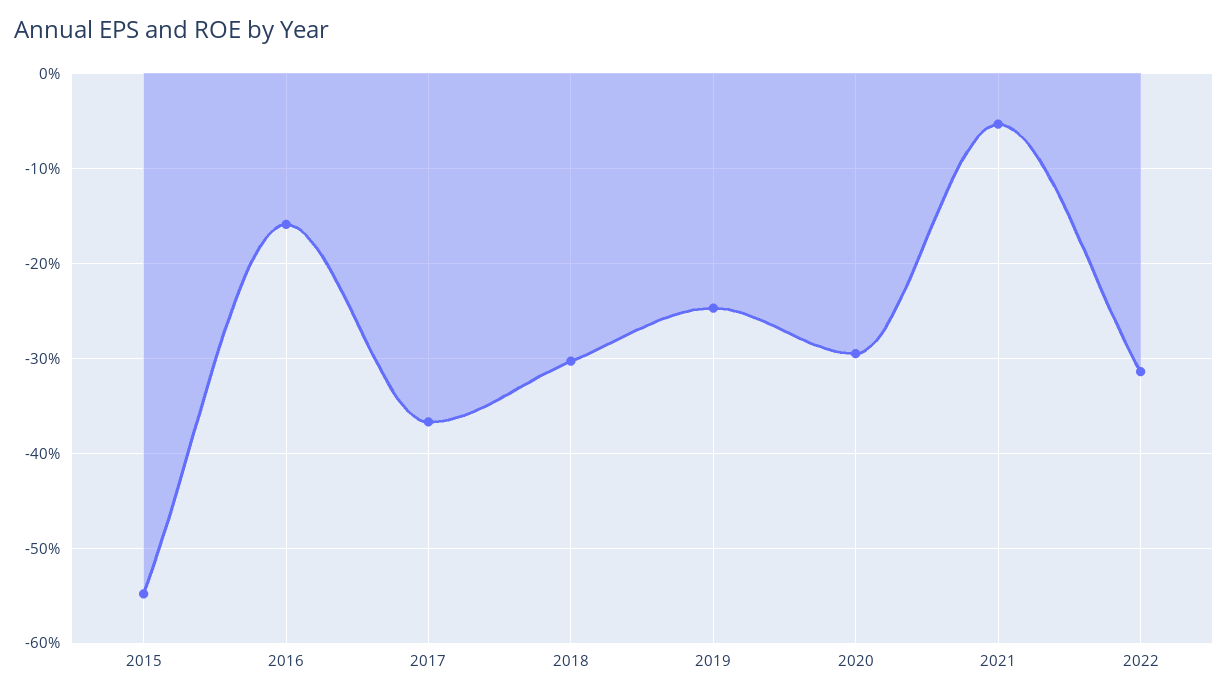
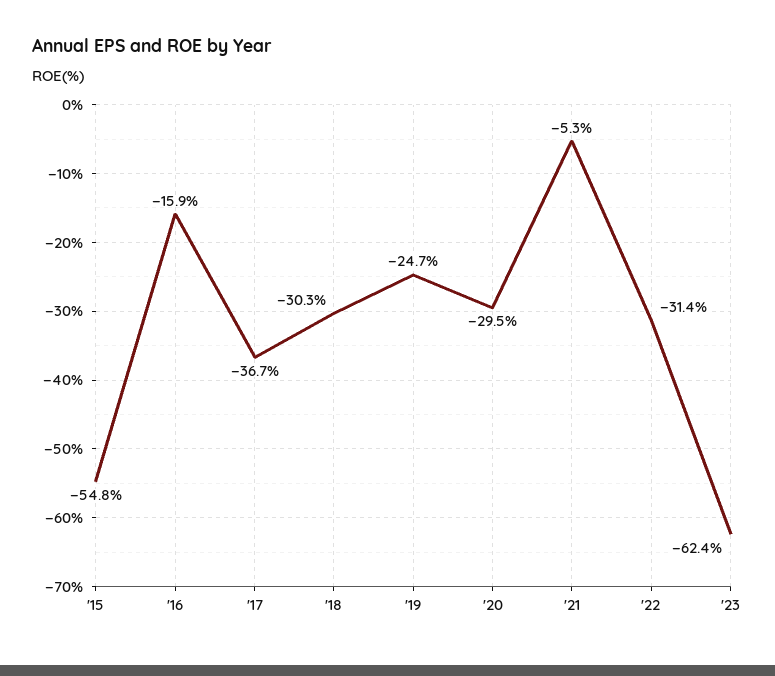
'23: none -> -62.4

